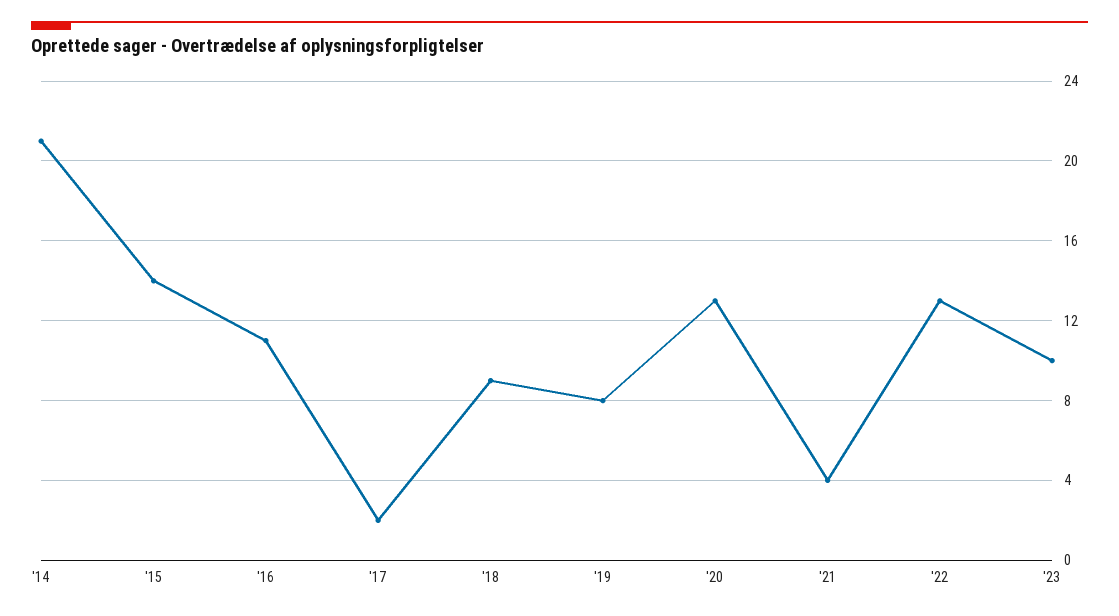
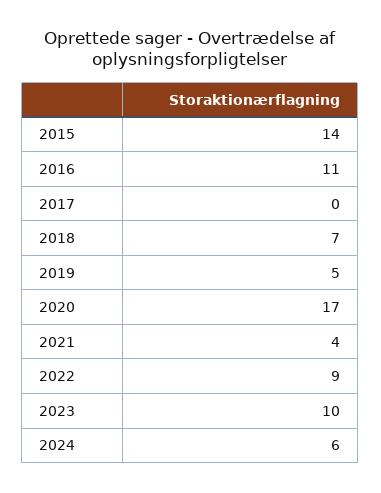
'14: 21 -> none
'17: 2 -> 0
'18: 9 -> 7
'19: 8 -> 5
'20: 13 -> 17
'22: 13 -> 9
2024: none -> 6

